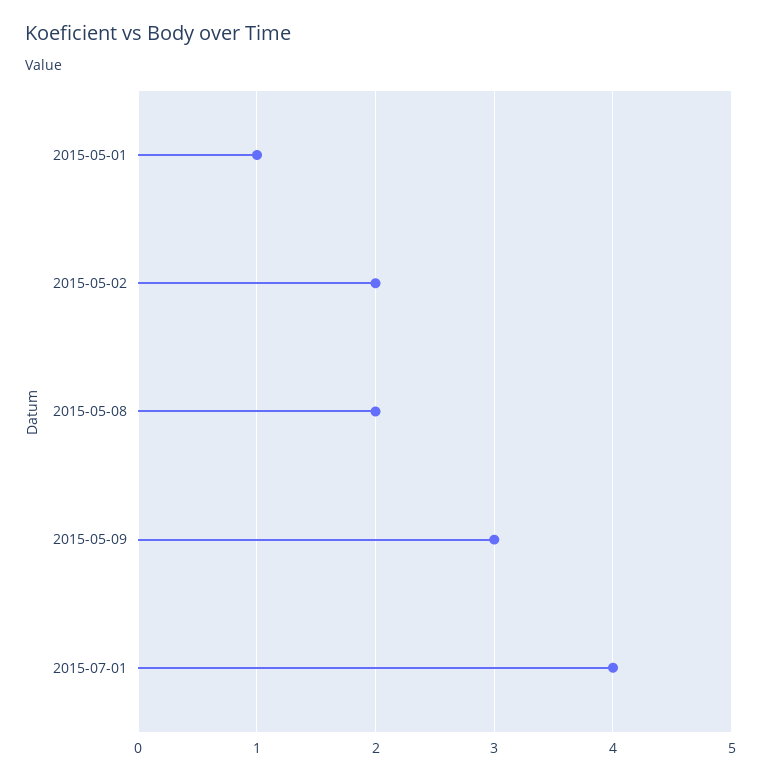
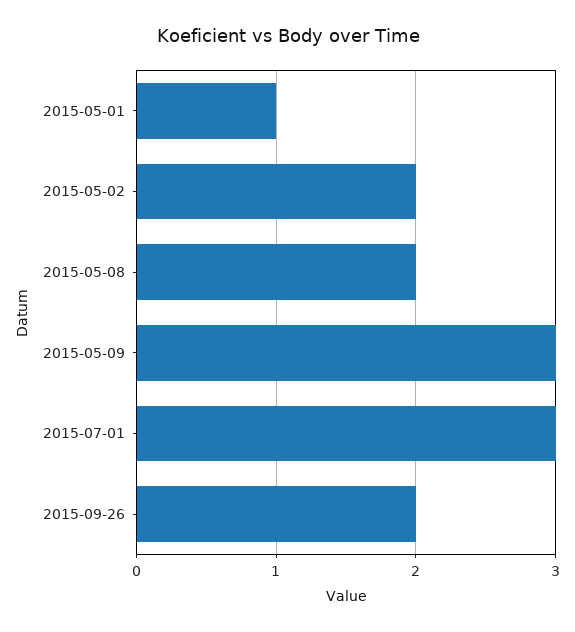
2015-07-01: 4 -> 3
2015-09-26: none -> 2

